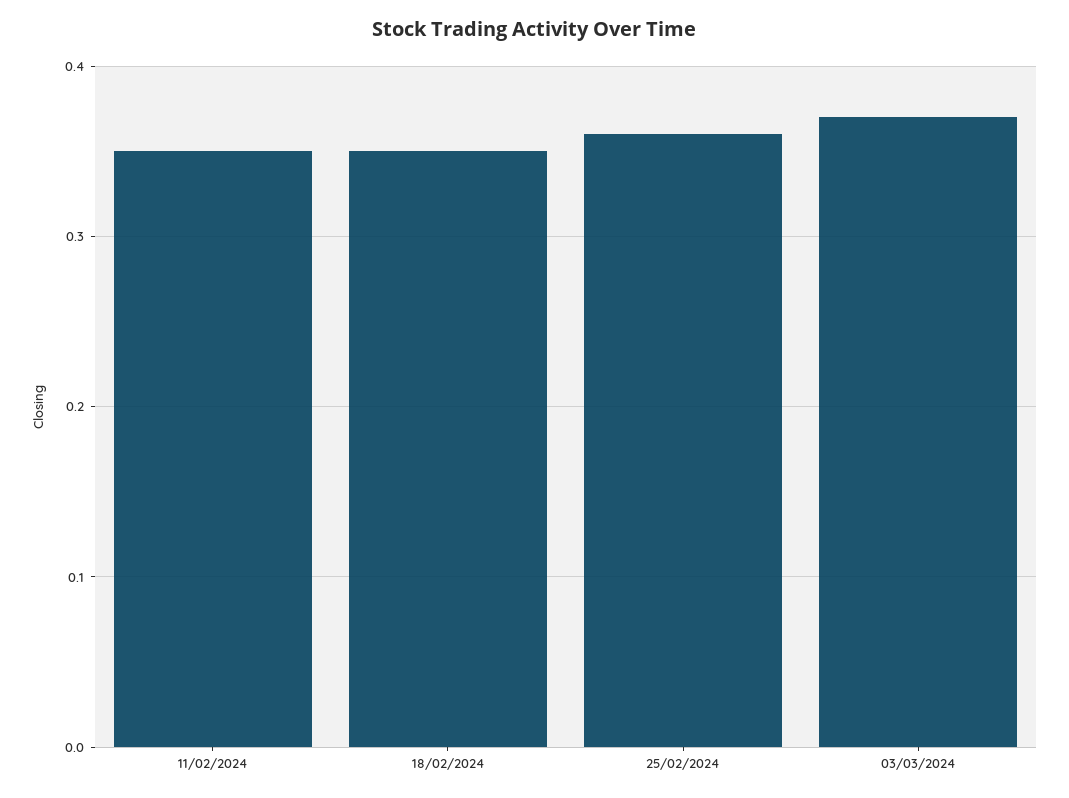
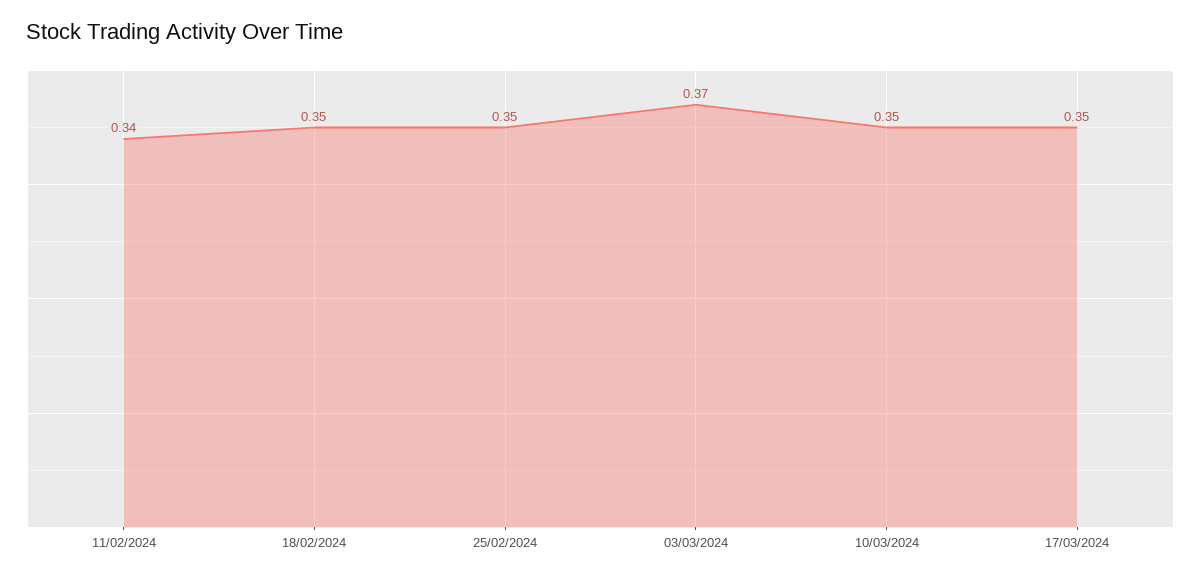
11/02/2024: 0.35 -> 0.34
25/02/2024: 0.36 -> 0.35
10/03/2024: none -> 0.35
17/03/2024: none -> 0.35

